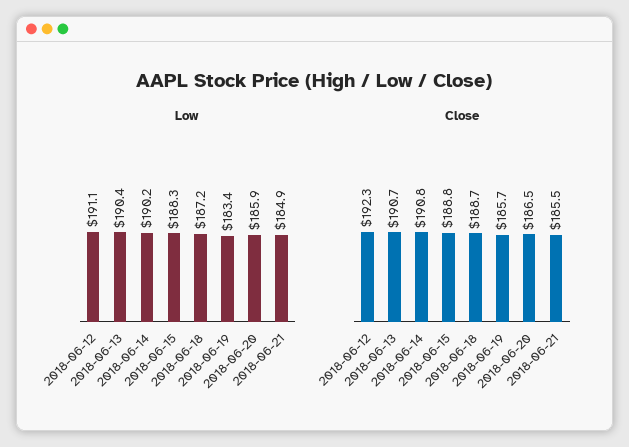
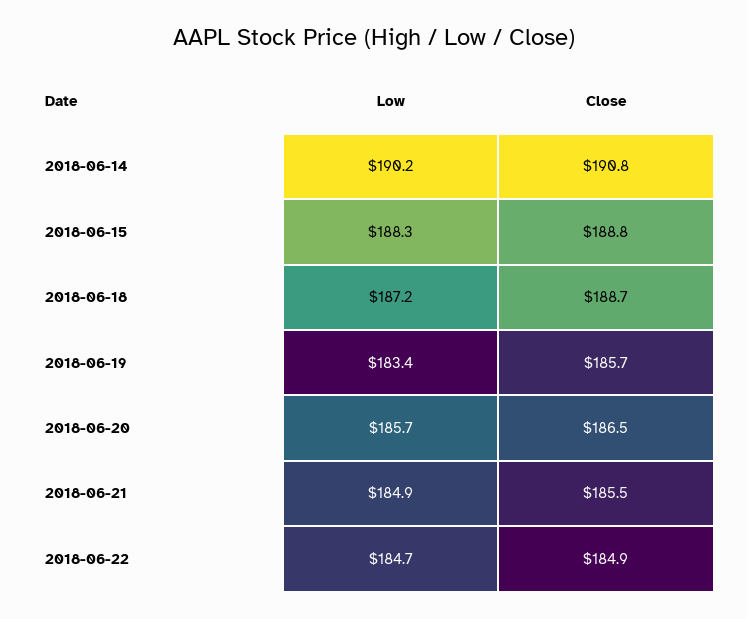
Low, 2018-06-12: 191.1 -> none
Low, 2018-06-13: 190.4 -> none
Low, 2018-06-20: 185.9 -> 185.7
Close, 2018-06-12: 192.3 -> none
Close, 2018-06-13: 190.7 -> none
Low, 2018-06-22: none -> 184.7
Close, 2018-06-22: none -> 184.9

